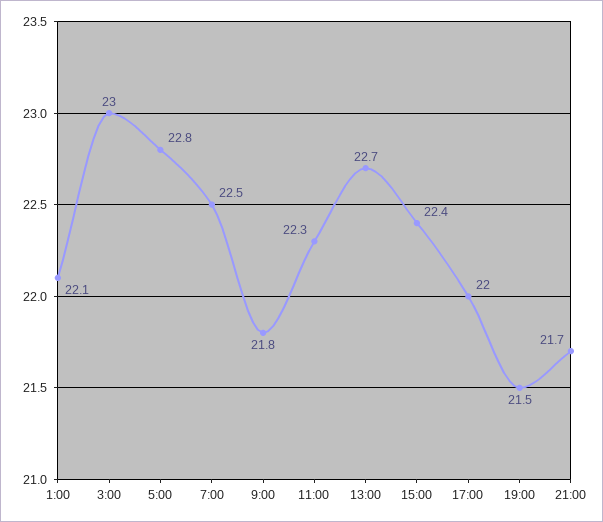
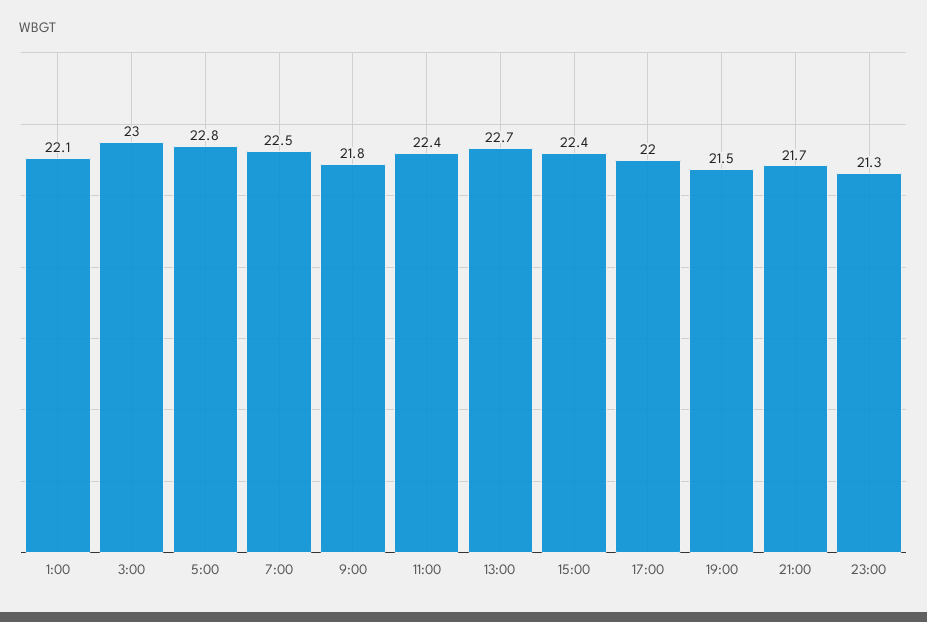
11:00: 22.3 -> 22.4
23:00: none -> 21.3

